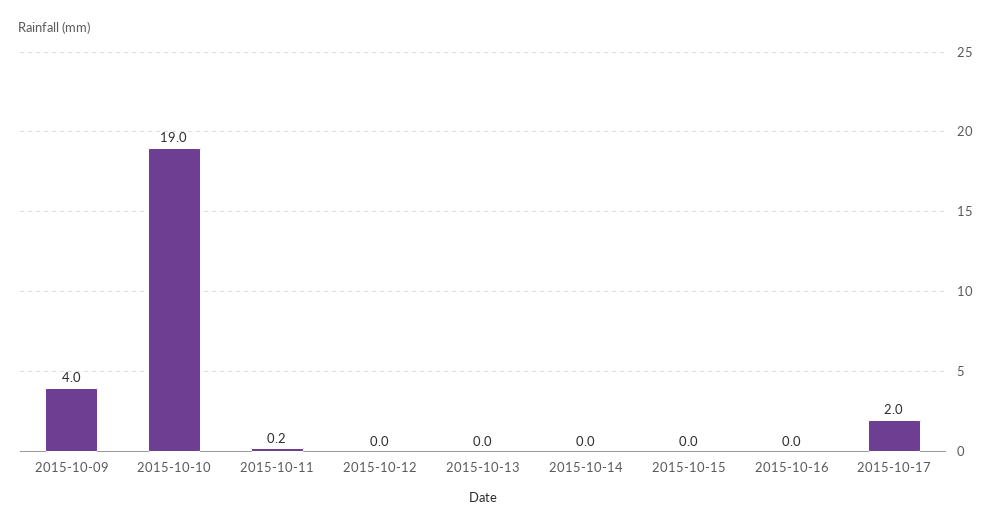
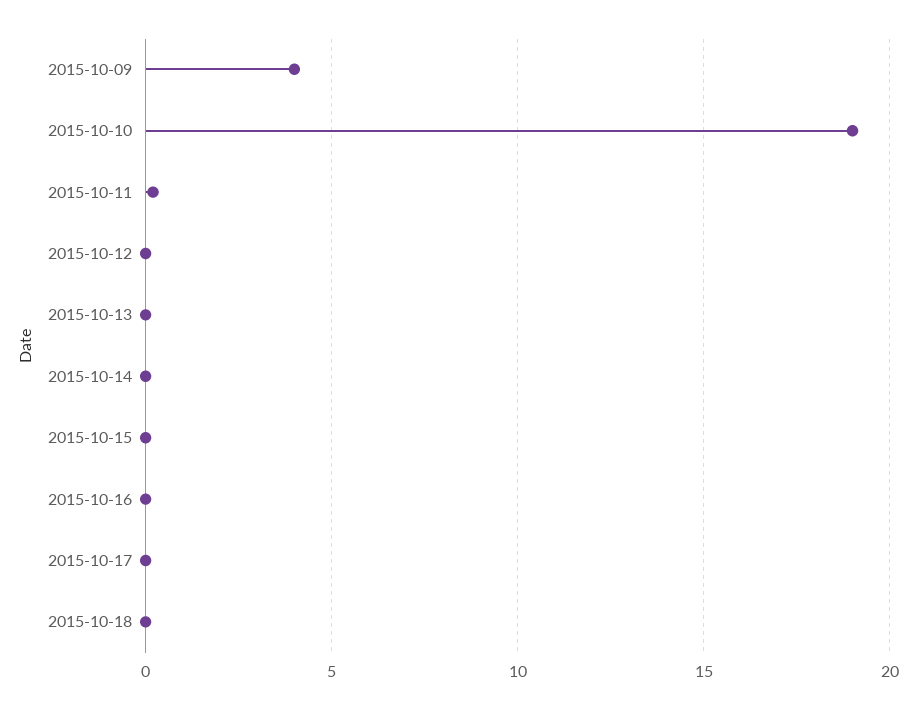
2015-10-17: 2 -> 0
2015-10-18: none -> 0

